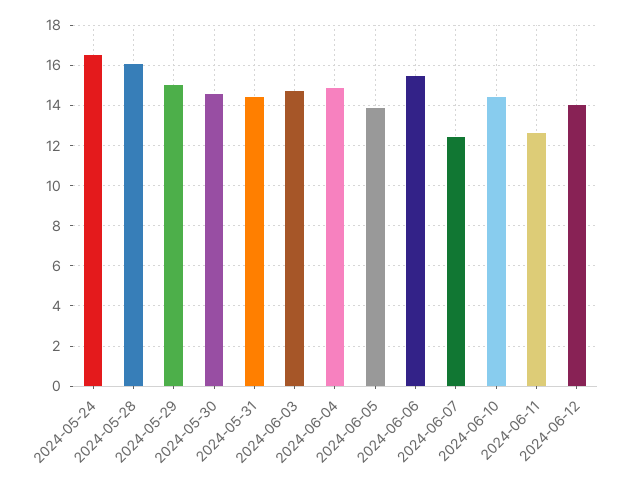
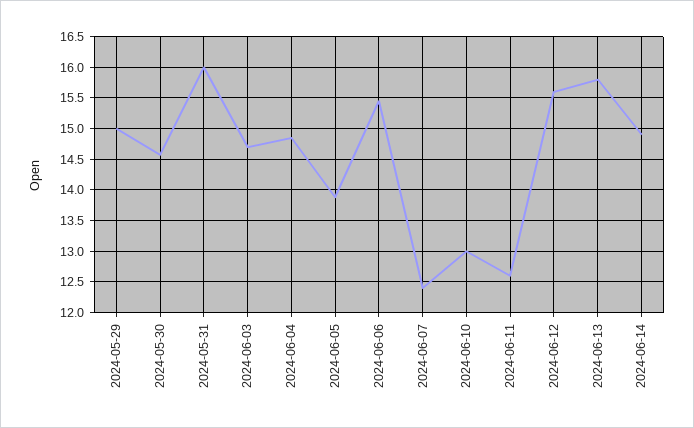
2024-05-24: 16.5 -> none
2024-05-28: 16 -> none
2024-05-31: 14.5 -> 16
2024-06-10: 14.5 -> 13
2024-06-12: 14 -> 15.6
2024-06-13: none -> 15.8
2024-06-14: none -> 14.9

